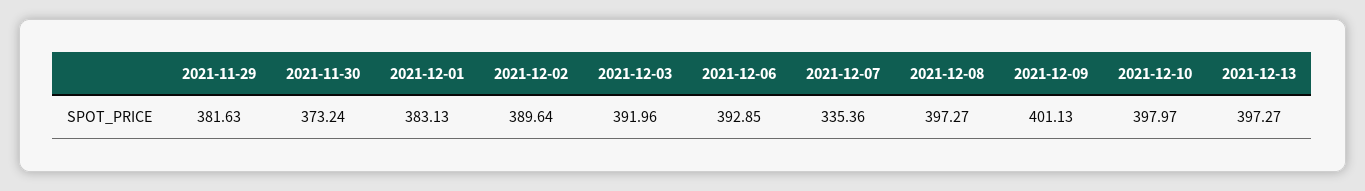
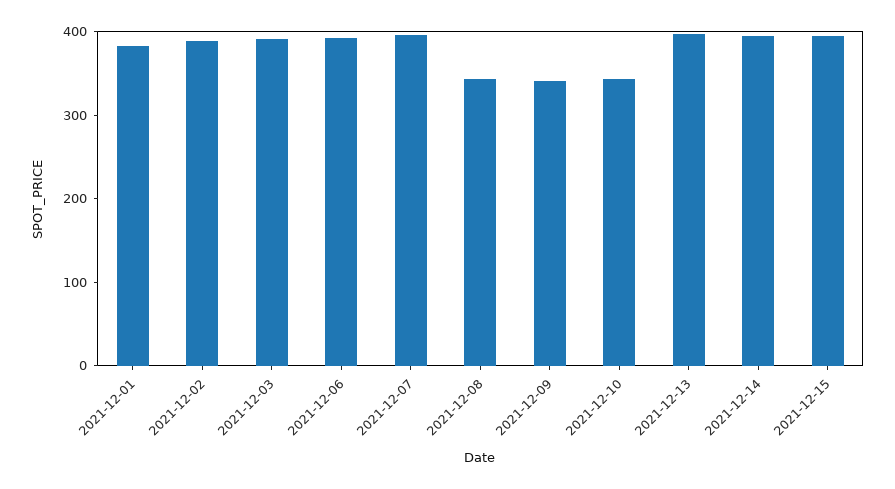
2021-11-29: 381.63 -> none
2021-11-30: 373.24 -> none
2021-12-07: 335.36 -> 400
2021-12-08: 397.27 -> 340
2021-12-09: 401.13 -> 340
2021-12-10: 397.97 -> 340
2021-12-14: none -> 400
2021-12-15: none -> 400

